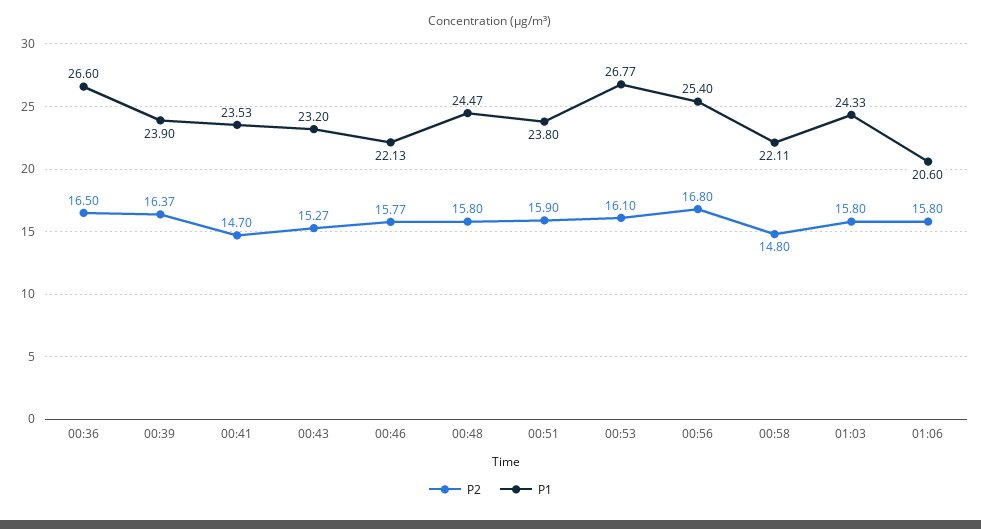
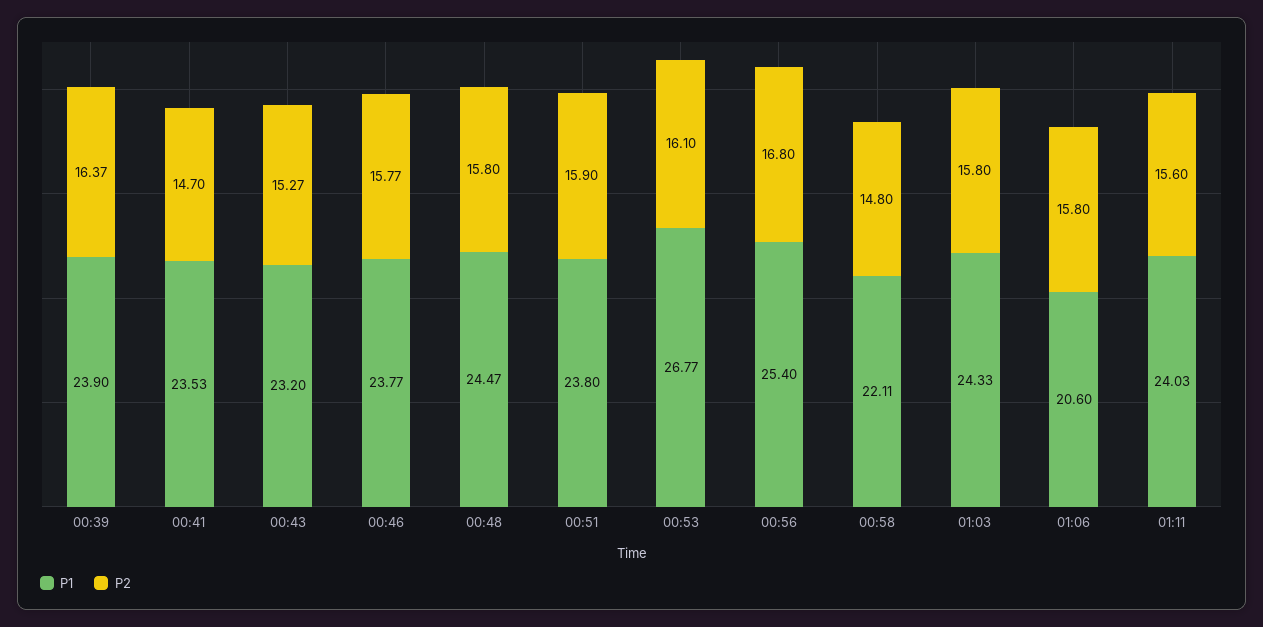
P2, 00:36: 16.5 -> none
P1, 00:36: 26.6 -> none
P1, 00:46: 22.13 -> 23.77
P1, 01:11: none -> 24.03
P2, 01:11: none -> 15.6

